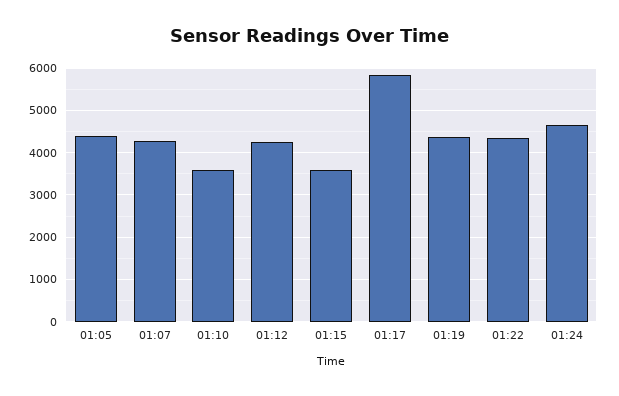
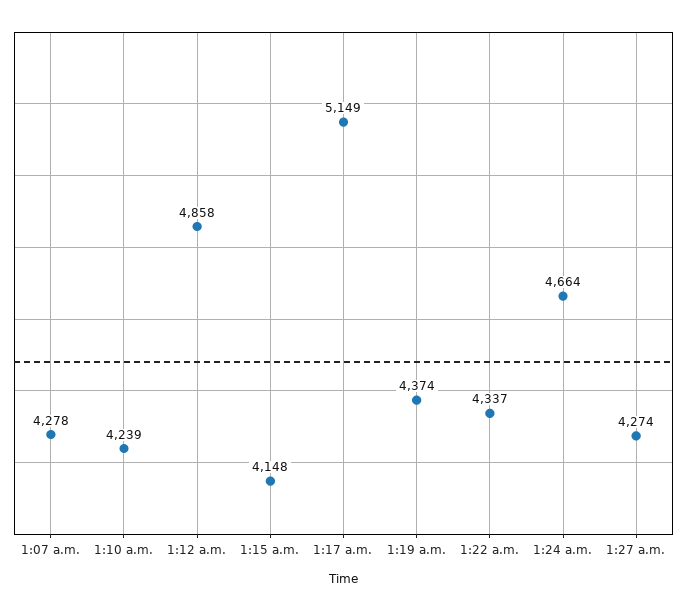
01:05: 4400 -> none
01:10: 3600 -> 4239
01:12: 4200 -> 4858
01:15: 3600 -> 4148
01:17: 5800 -> 5149
1:27 a.m.: none -> 4274

